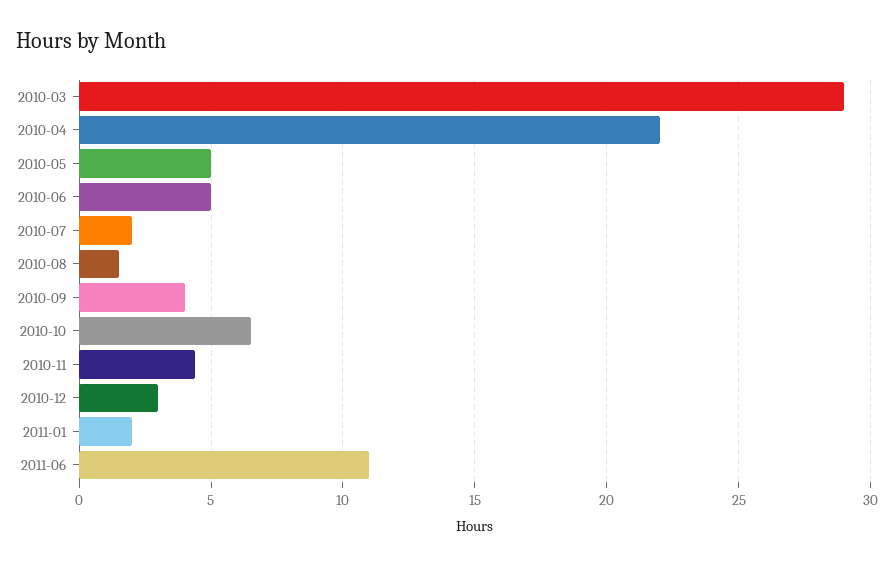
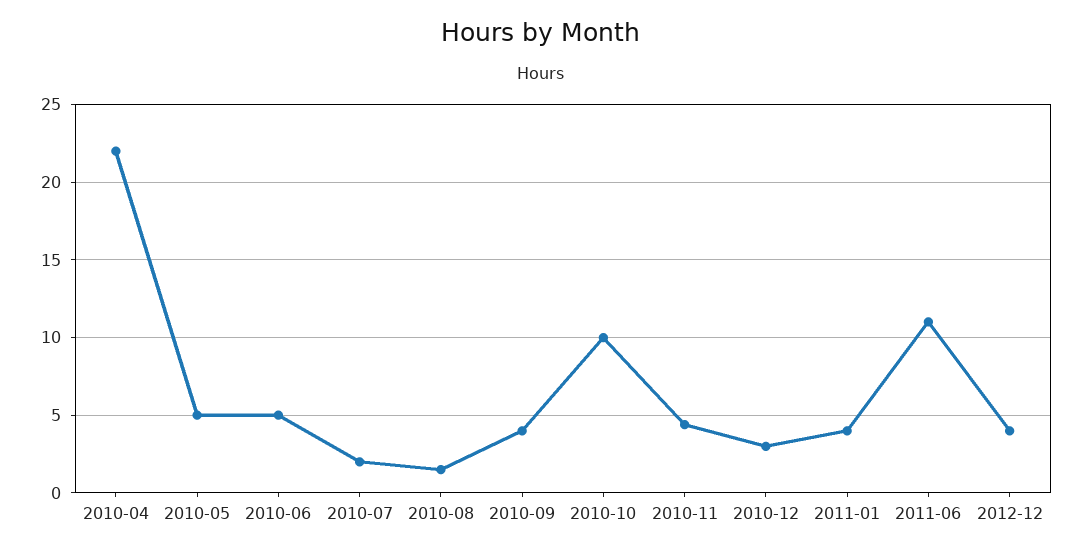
2010-03: 29 -> none
2010-10: 6.5 -> 10
2011-01: 2 -> 4
2012-12: none -> 4

